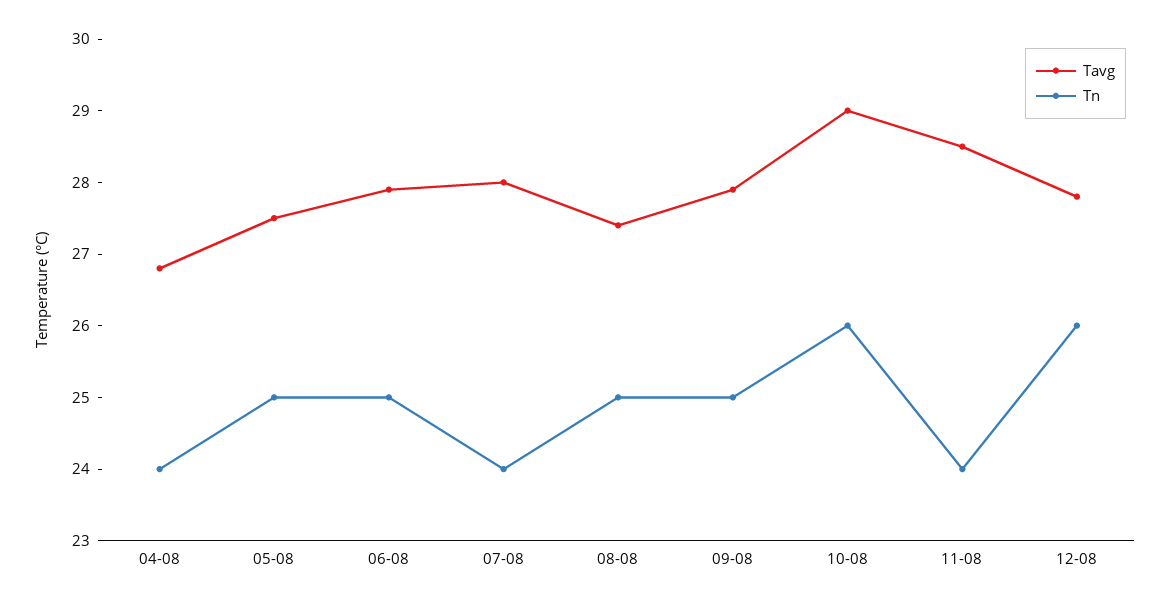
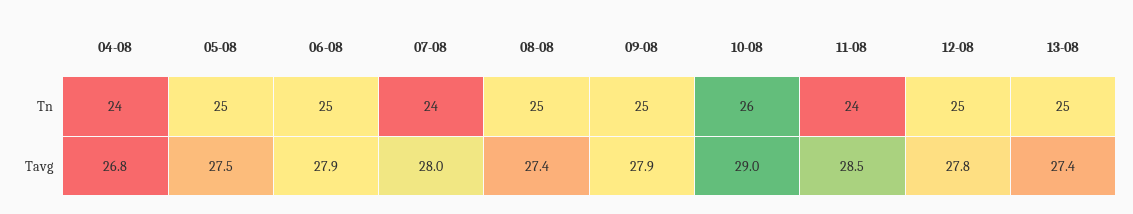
Tn, 12-08: 26 -> 25
Tn, 13-08: none -> 25
Tavg, 13-08: none -> 27.4

